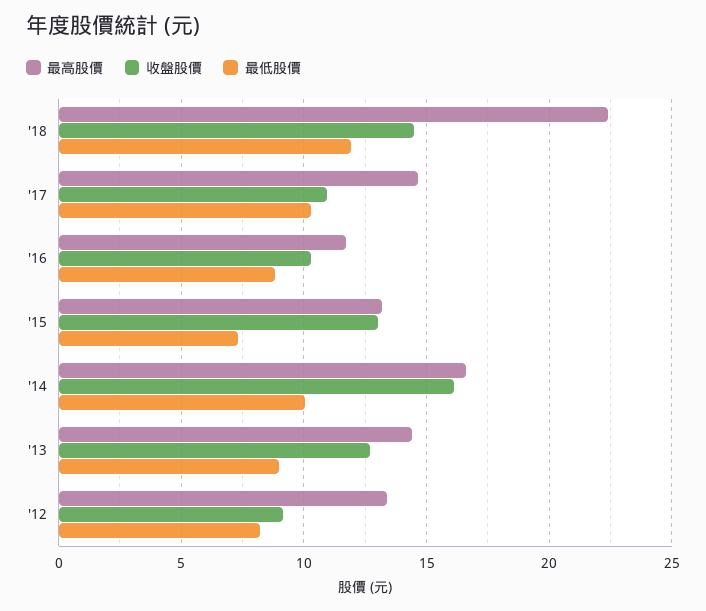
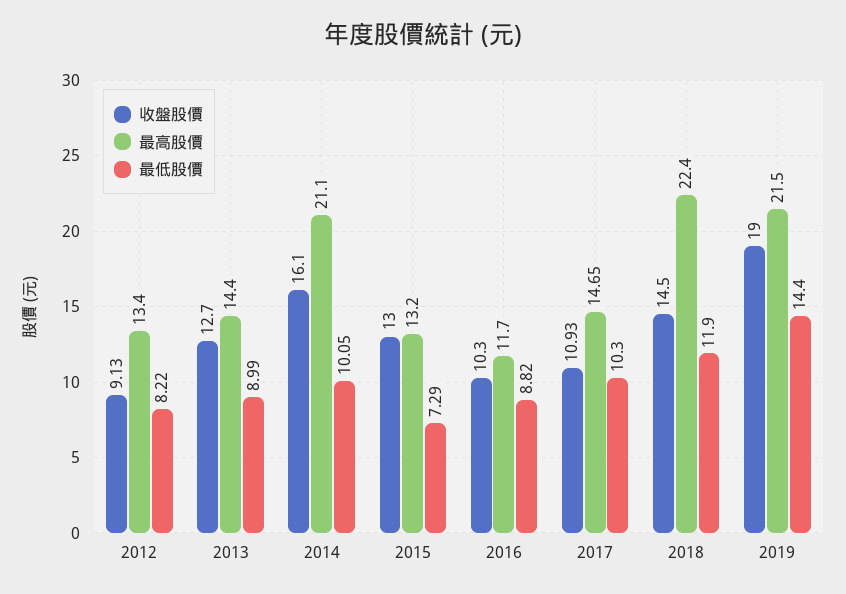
最高股價, '14: 16.5 -> 21.1
收盤股價, 2019: none -> 19
最高股價, 2019: none -> 21.5
最低股價, 2019: none -> 14.4

